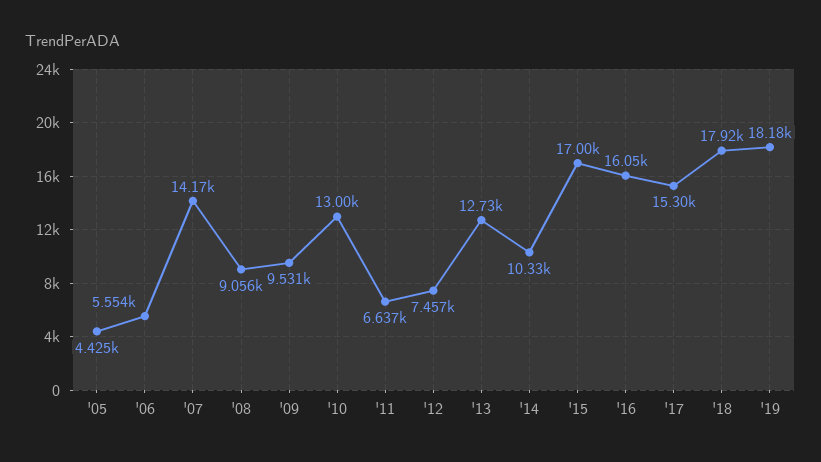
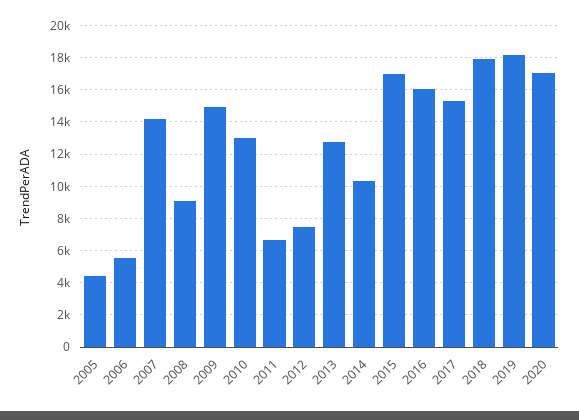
'09: 9531 -> 15000
2020: none -> 17000

